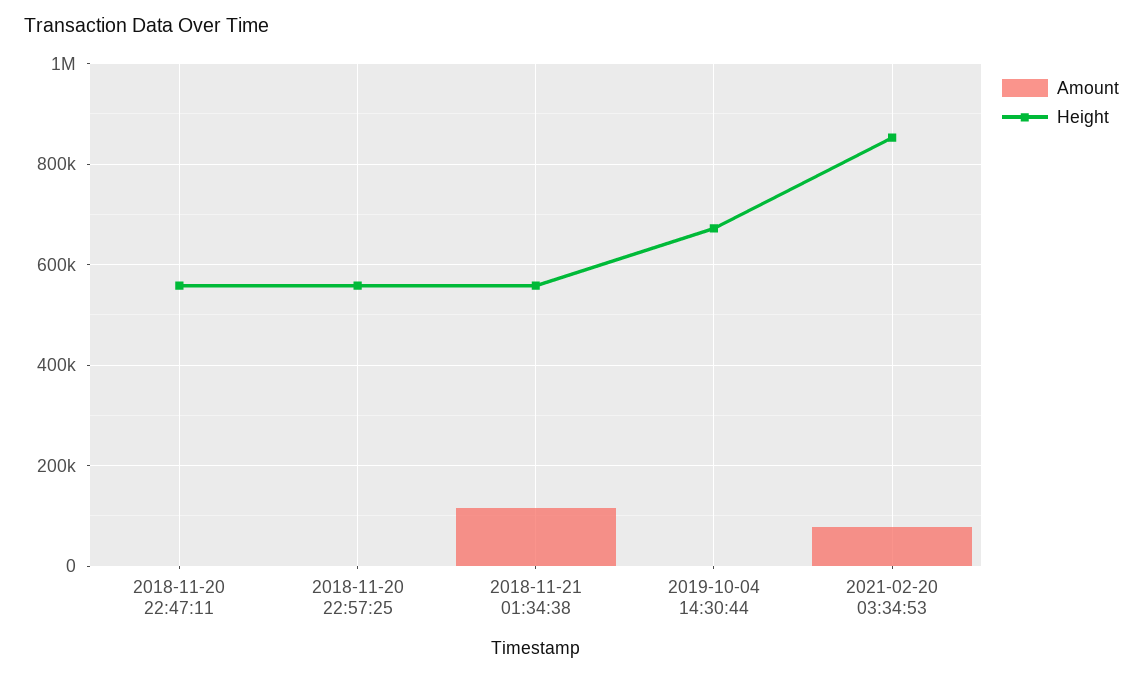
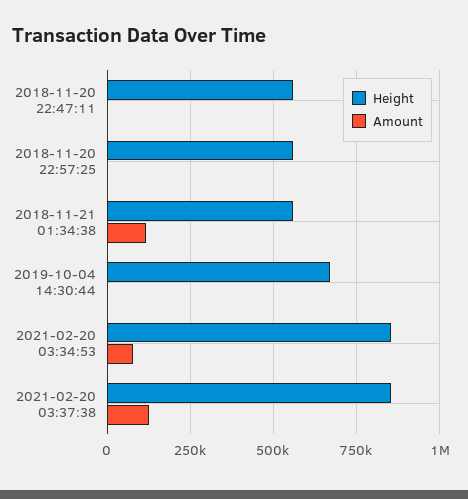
Height, 2021-02-20 03:37:38: none -> 850000
Amount, 2021-02-20 03:37:38: none -> 125000

